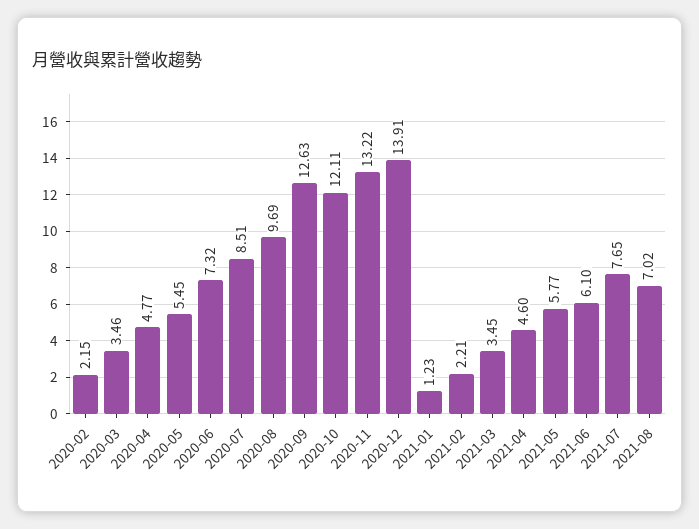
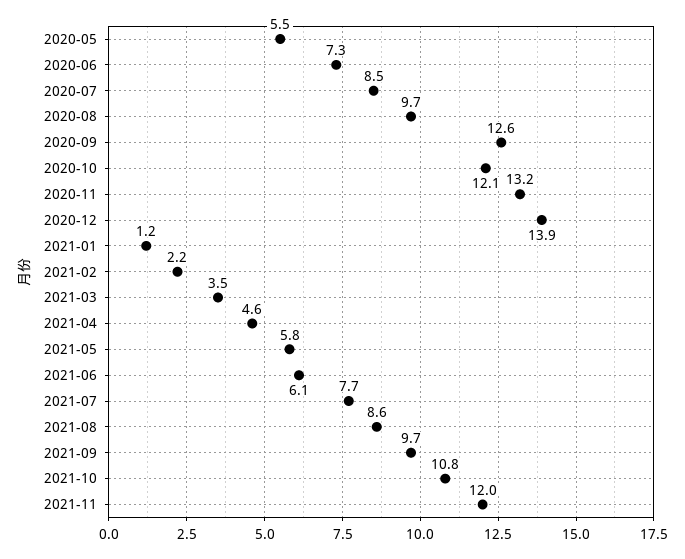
2020-02: 2.15 -> none
2020-03: 3.46 -> none
2020-04: 4.77 -> none
2021-08: 7.02 -> 8.6
2021-09: none -> 9.7
2021-10: none -> 10.8
2021-11: none -> 12

